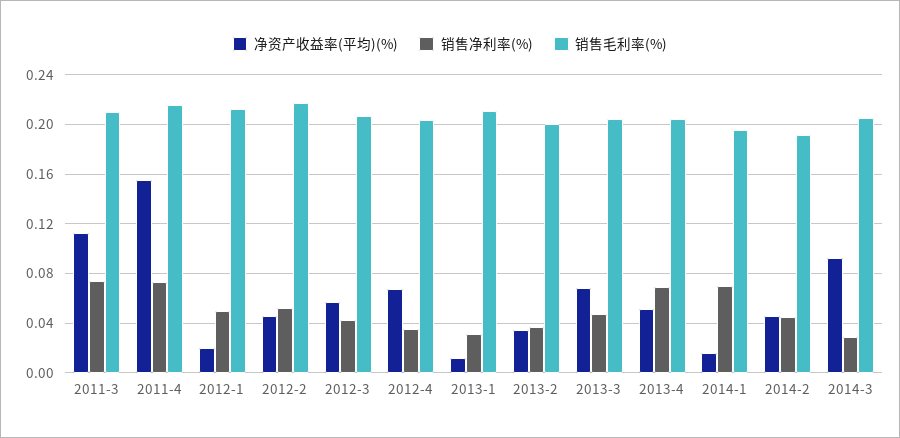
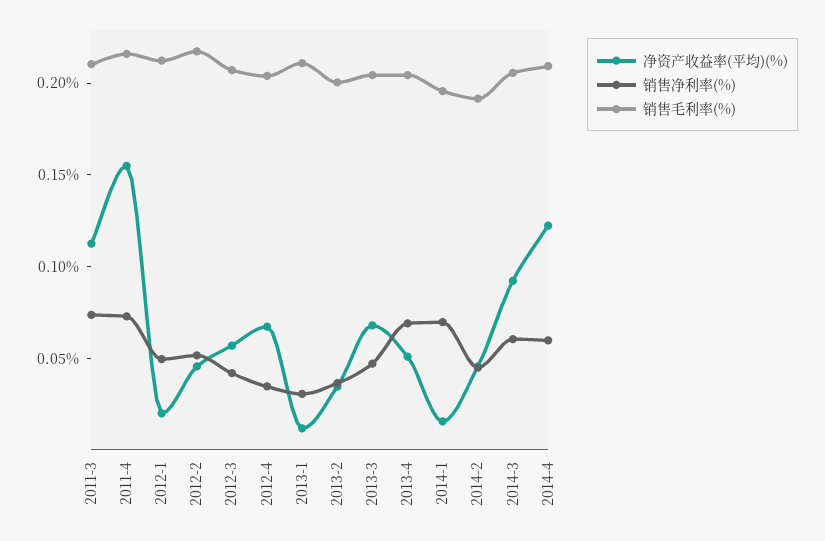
销售净利率(%), 2014-3: 0.03 -> 0.06
净资产收益率(平均)(%), 2014-4: none -> 0.12
销售净利率(%), 2014-4: none -> 0.06
销售毛利率(%), 2014-4: none -> 0.21

